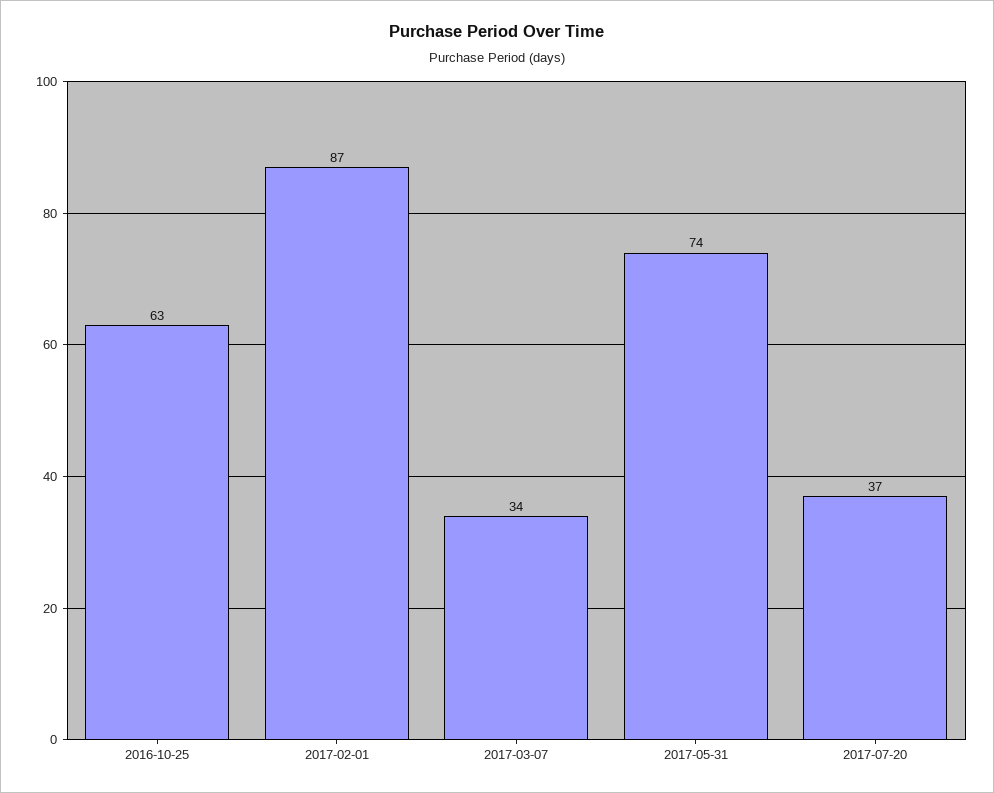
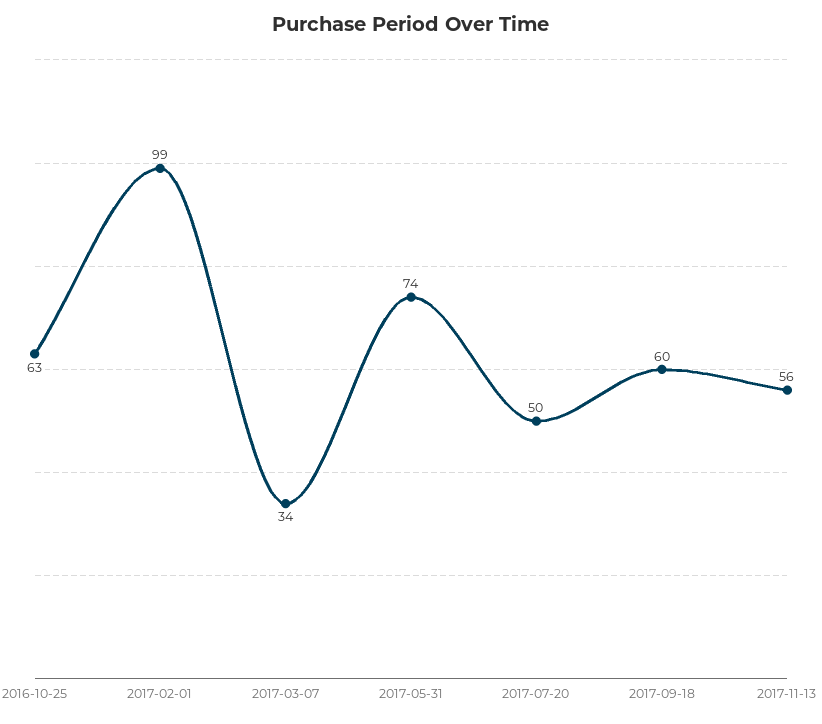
2017-02-01: 87 -> 99
2017-07-20: 37 -> 50
2017-09-18: none -> 60
2017-11-13: none -> 56

